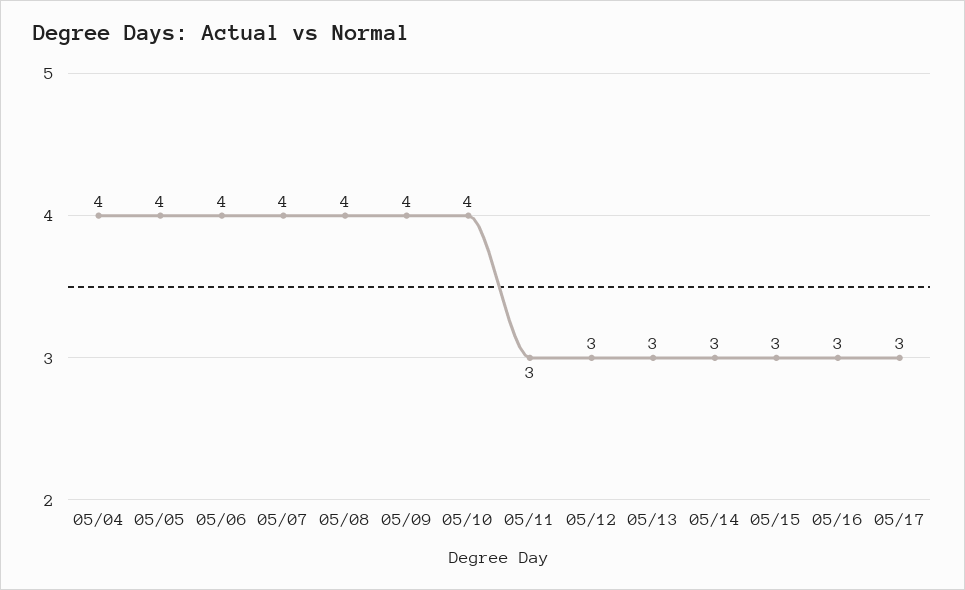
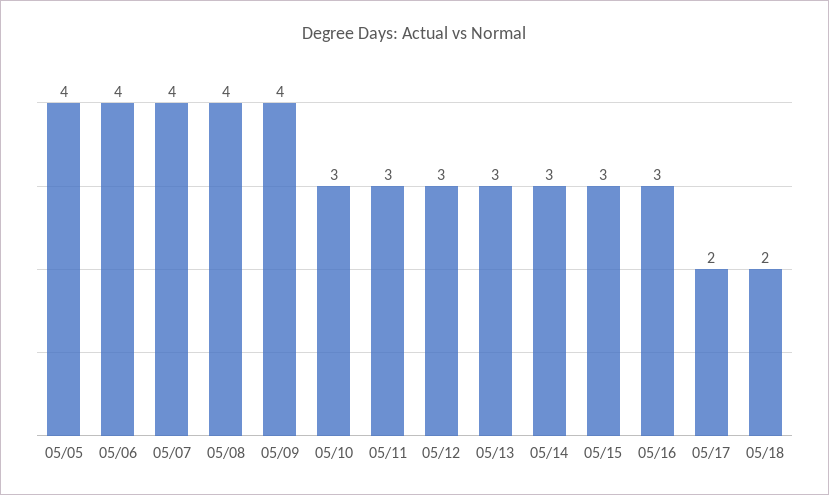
05/04: 4 -> none
05/10: 4 -> 3
05/17: 3 -> 2
05/18: none -> 2

